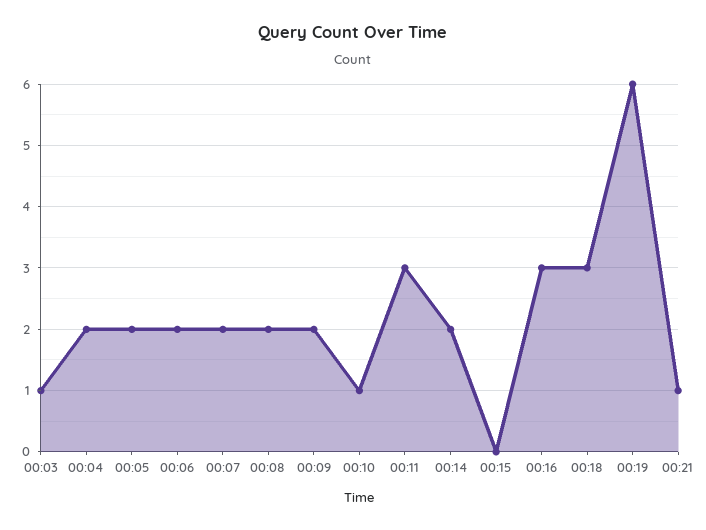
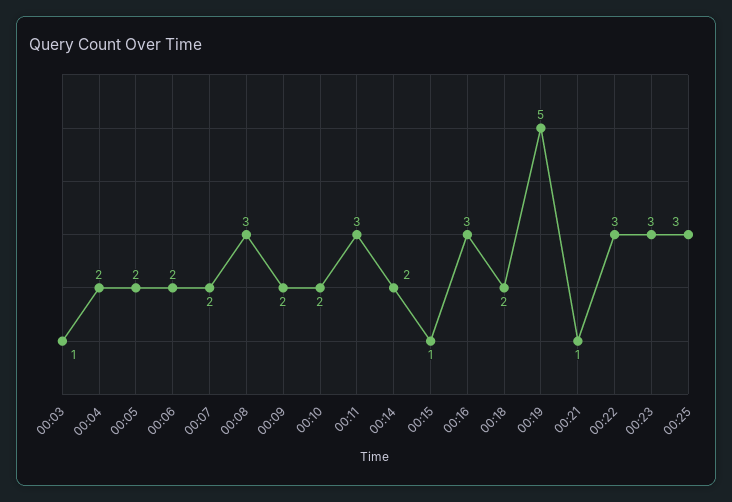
00:08: 2 -> 3
00:10: 1 -> 2
00:15: 0 -> 1
00:18: 3 -> 2
00:19: 6 -> 5
00:22: none -> 3
00:23: none -> 3
00:25: none -> 3

